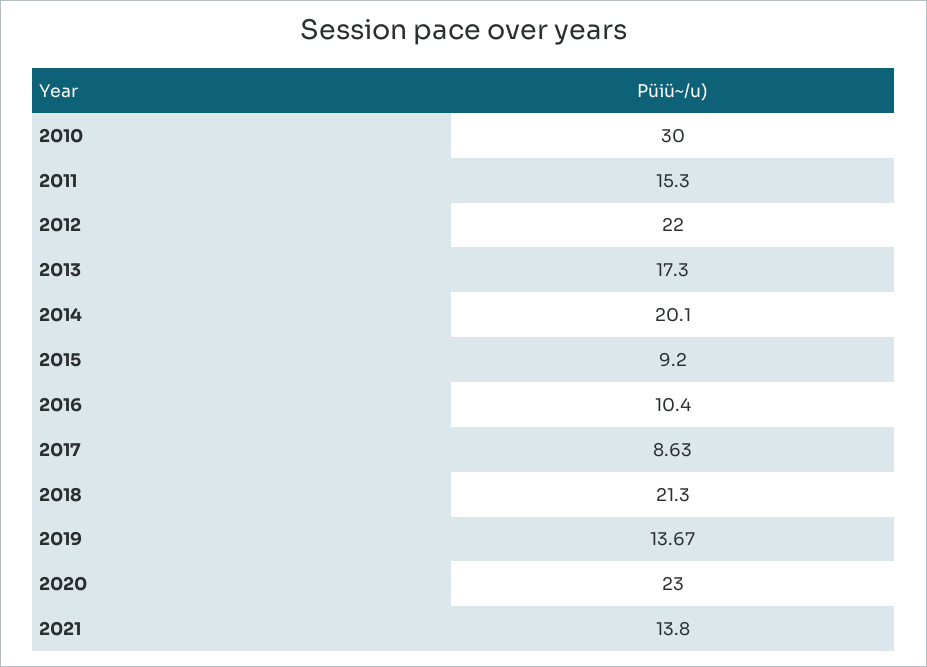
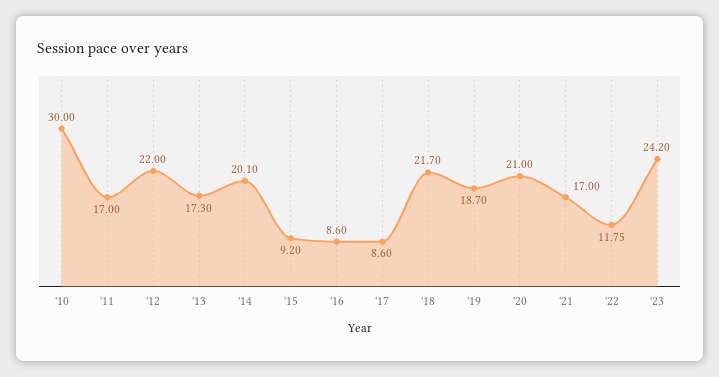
2011: 15.3 -> 17
2016: 10.4 -> 8.6
2017: 8.63 -> 8.6
2018: 21.3 -> 21.7
2019: 13.67 -> 18.7
2020: 23 -> 21
2021: 13.8 -> 17
'22: none -> 11.75
'23: none -> 24.2

